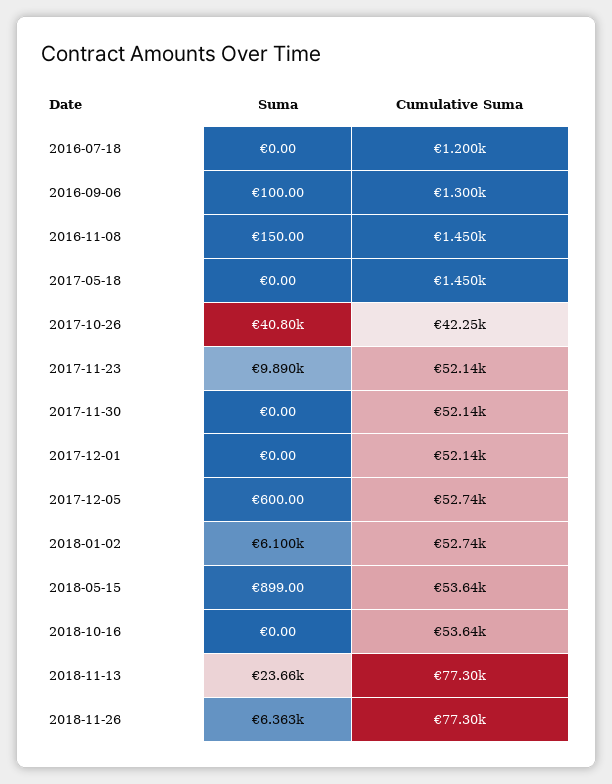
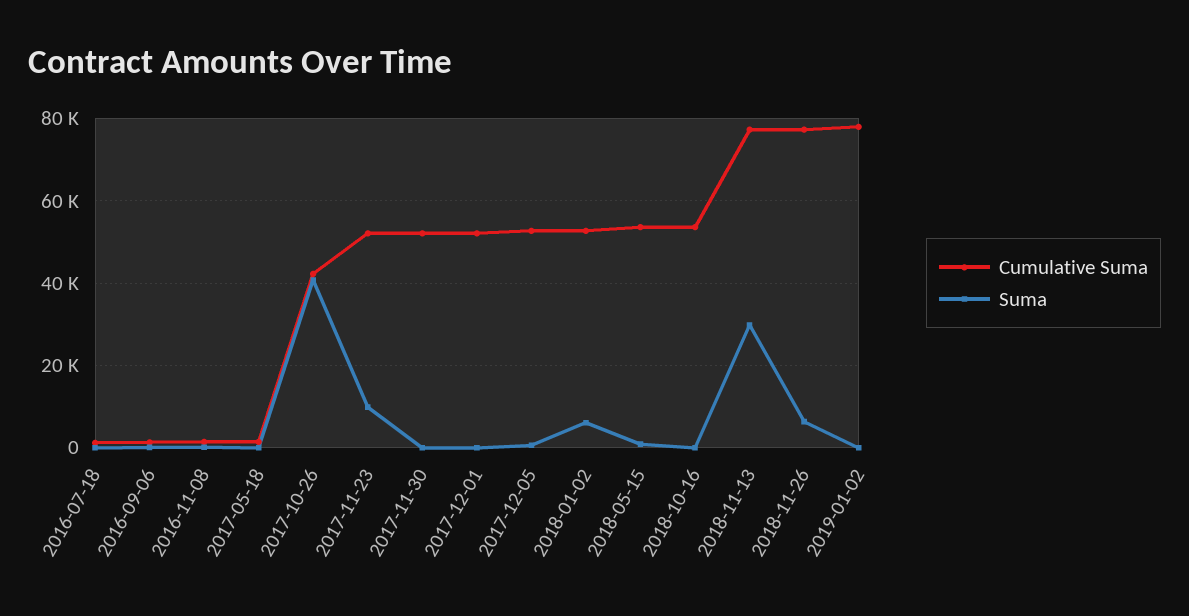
Suma, 2018-11-13: 23660 -> 30000
Cumulative Suma, 2019-01-02: none -> 78000
Suma, 2019-01-02: none -> 0

